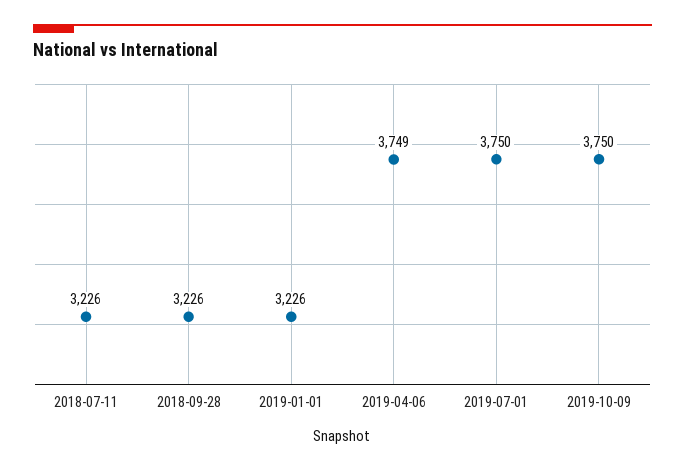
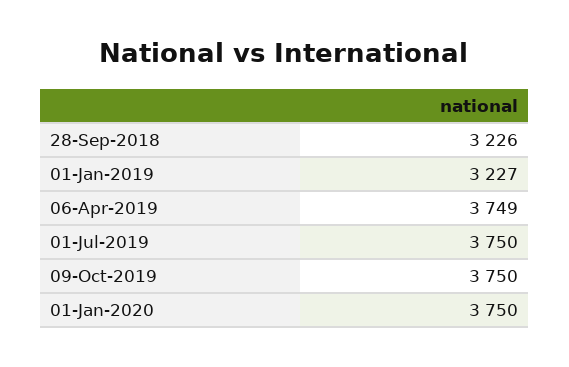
2018-07-11: 3226 -> none
2019-01-01: 3226 -> 3227
01-Jan-2020: none -> 3750

